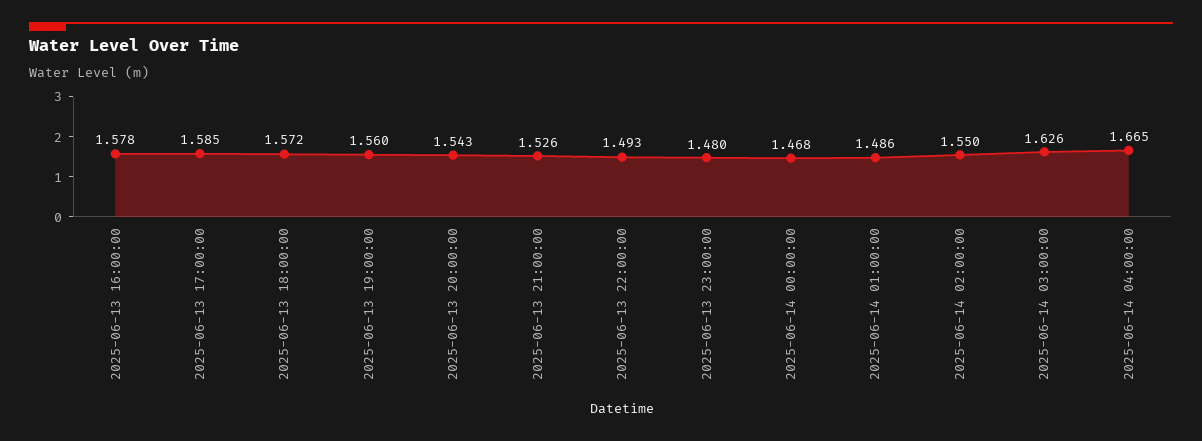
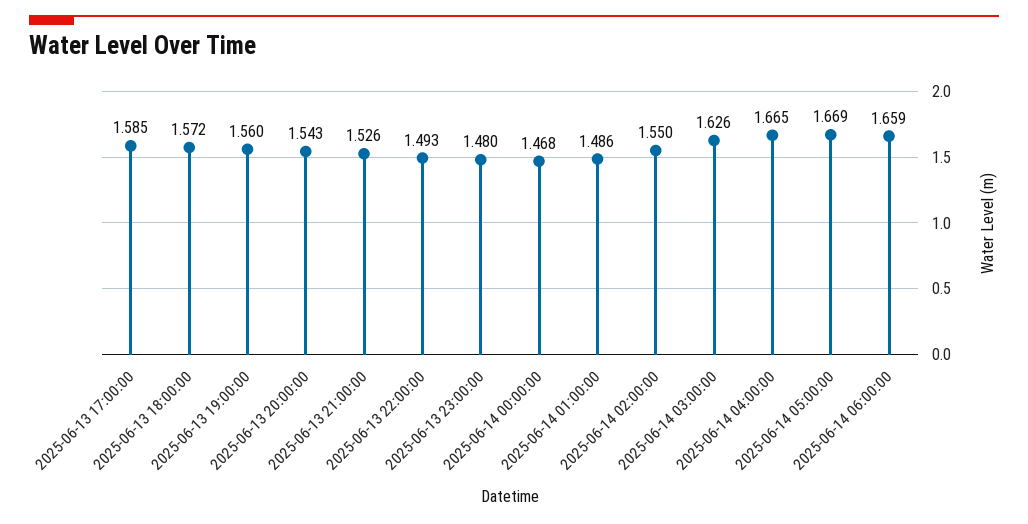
2025-06-13 16:00:00: 1.578 -> none
2025-06-14 05:00:00: none -> 1.669
2025-06-14 06:00:00: none -> 1.659

